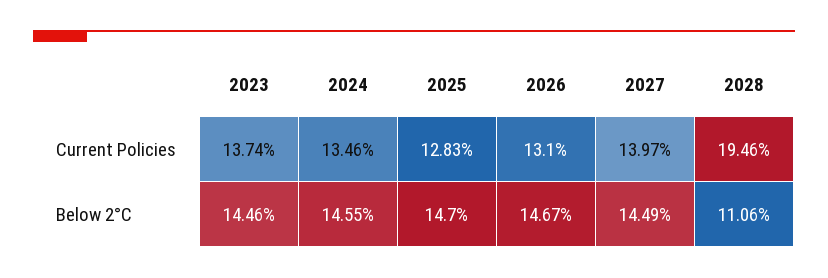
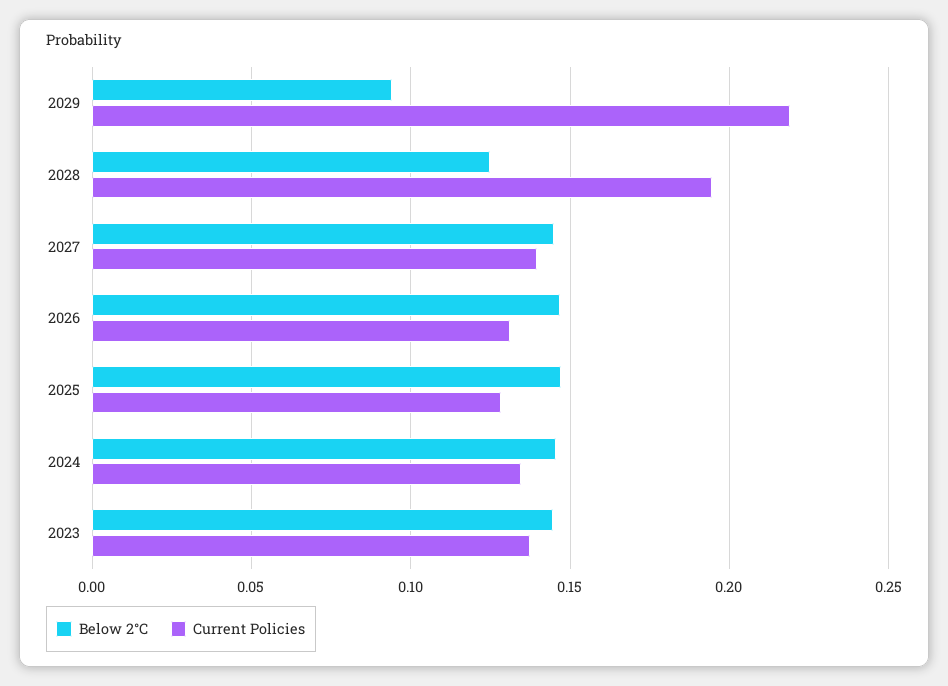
Below 2°C, 2028: 0.1106 -> 0.125
Below 2°C, 2029: none -> 0.095
Current Policies, 2029: none -> 0.22

